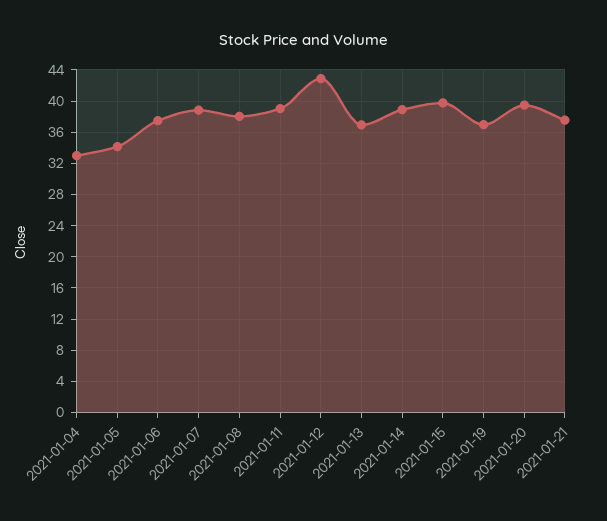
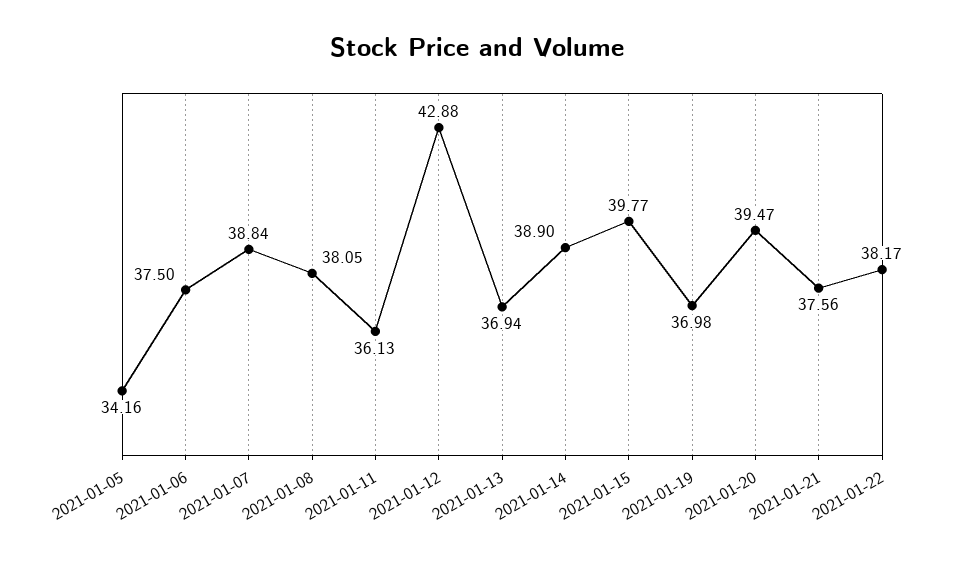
2021-01-04: 33 -> none
2021-01-11: 39 -> 36.13
2021-01-22: none -> 38.17

